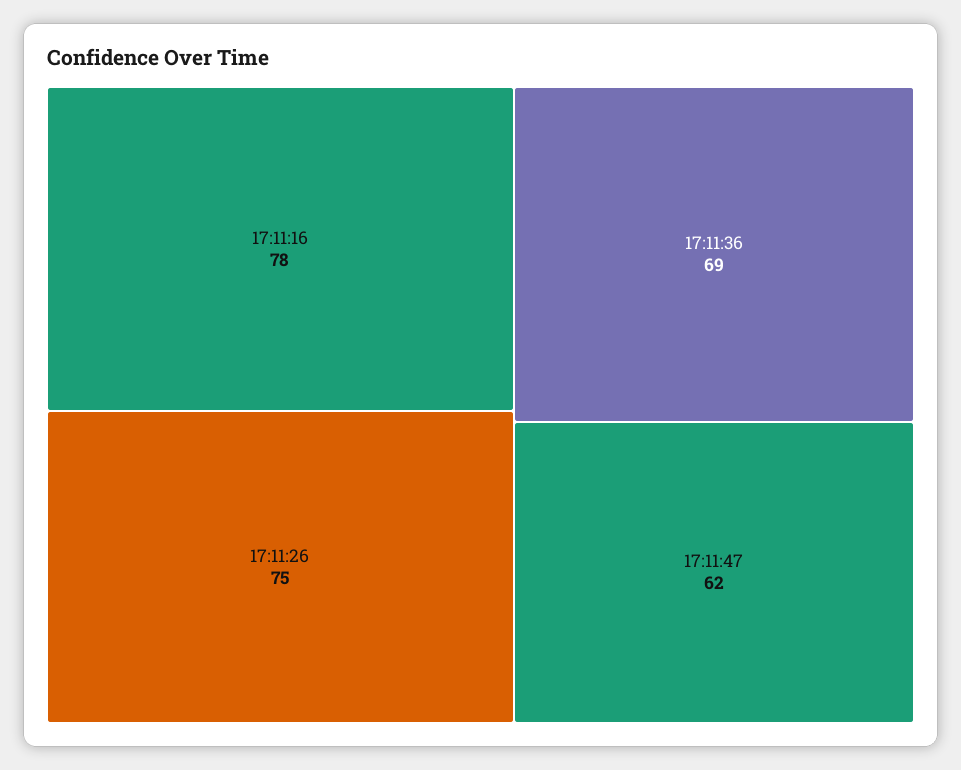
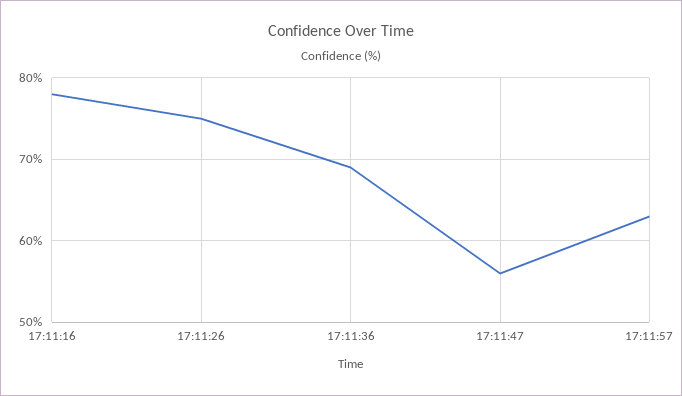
17:11:47: 62 -> 56
17:11:57: none -> 63

